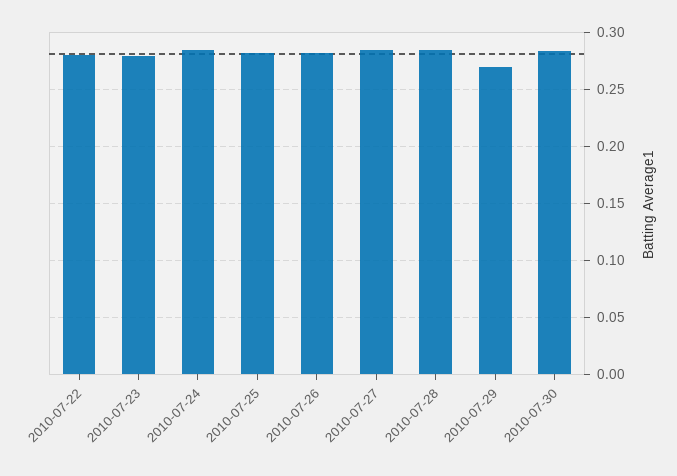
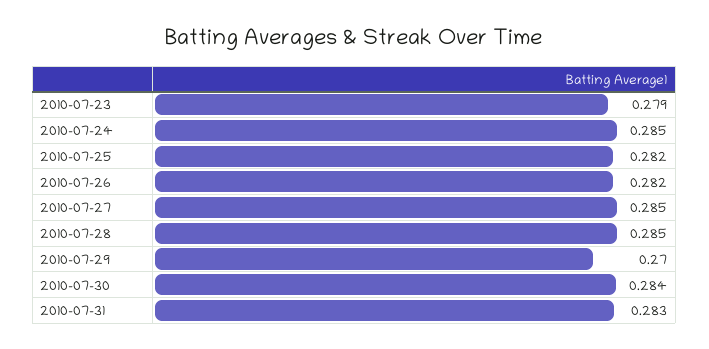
2010-07-22: 0.28 -> none
2010-07-31: none -> 0.283

